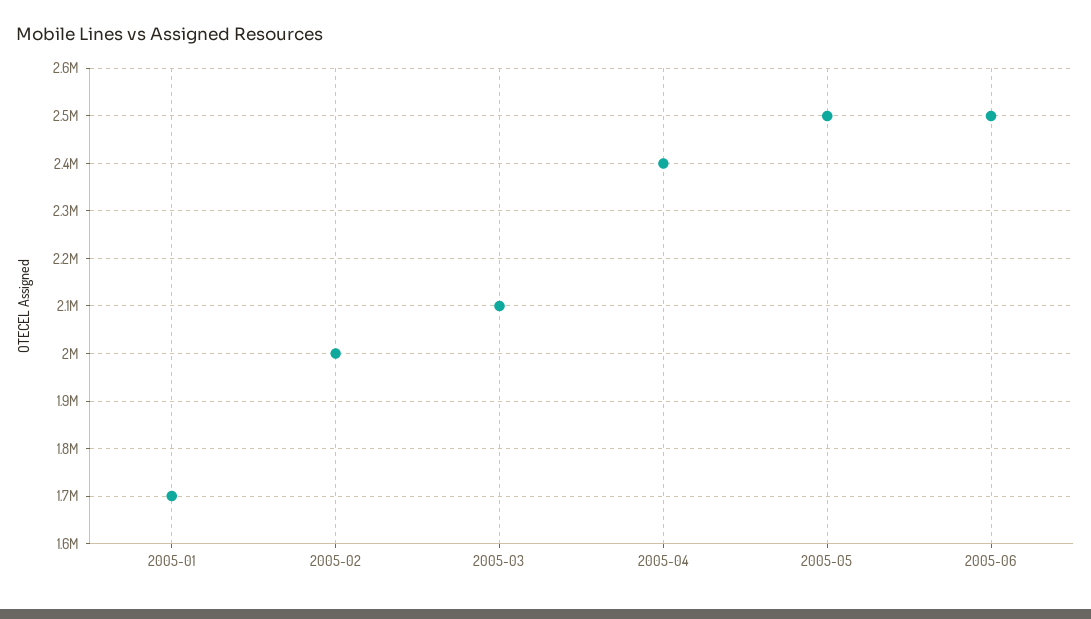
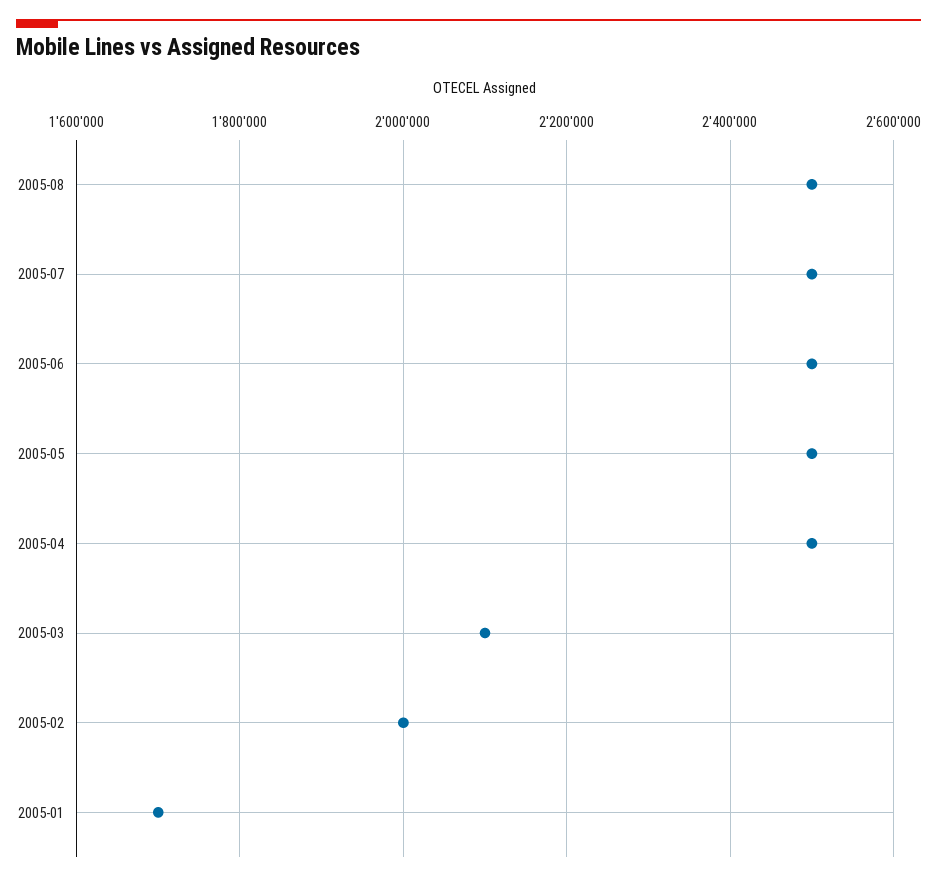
2005-04: 2400000 -> 2500000
2005-08: none -> 2500000
2005-07: none -> 2500000

